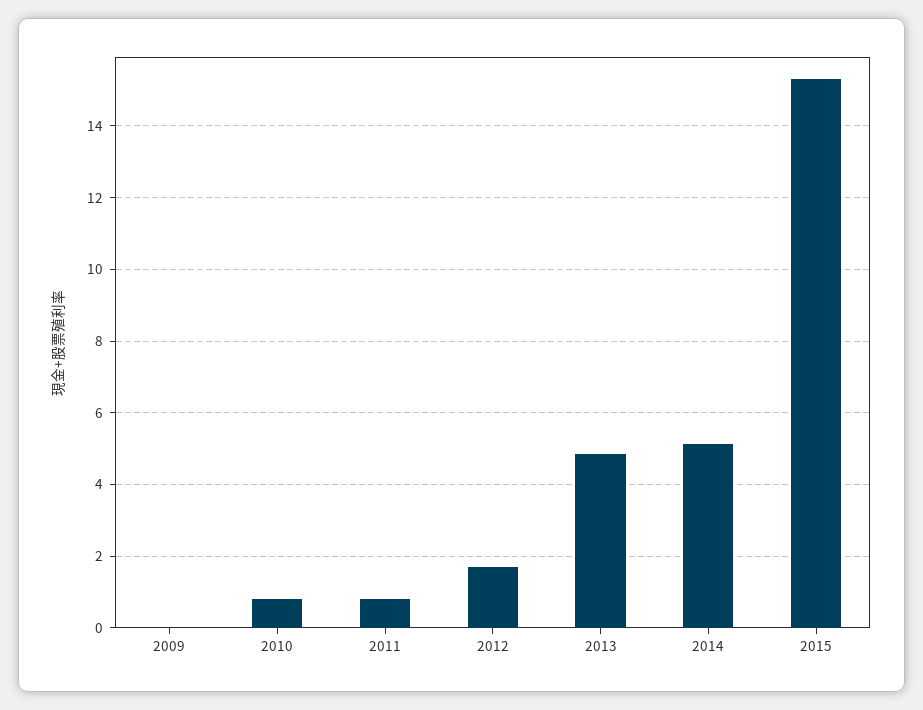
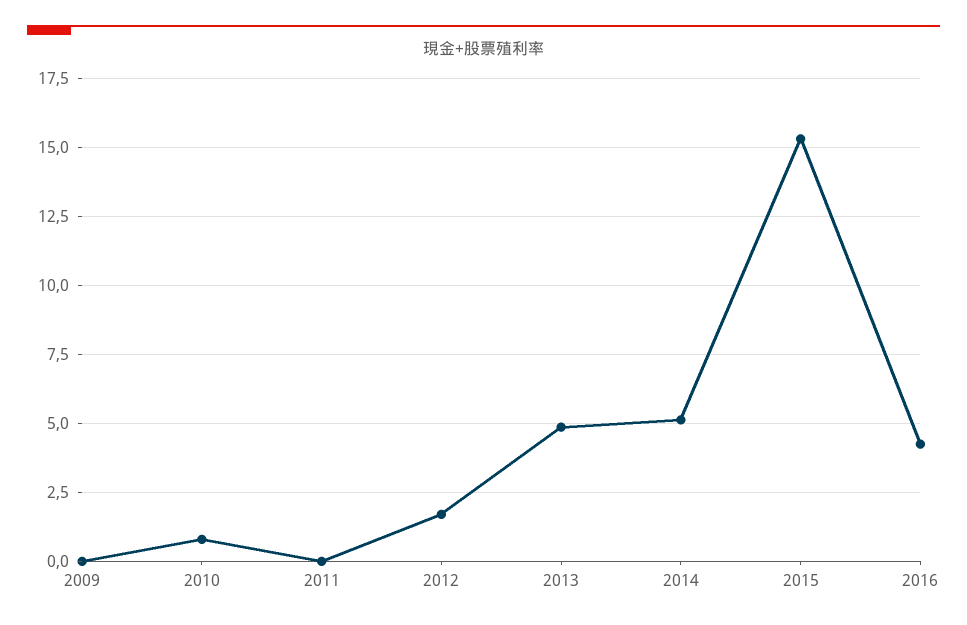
2011: 0.8 -> 0
2016: none -> 4.25

